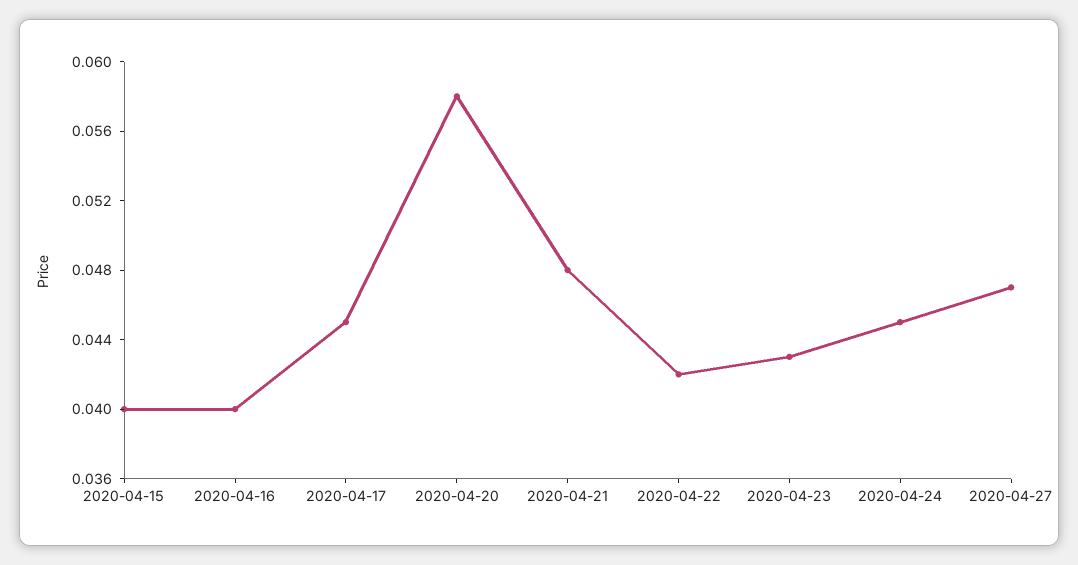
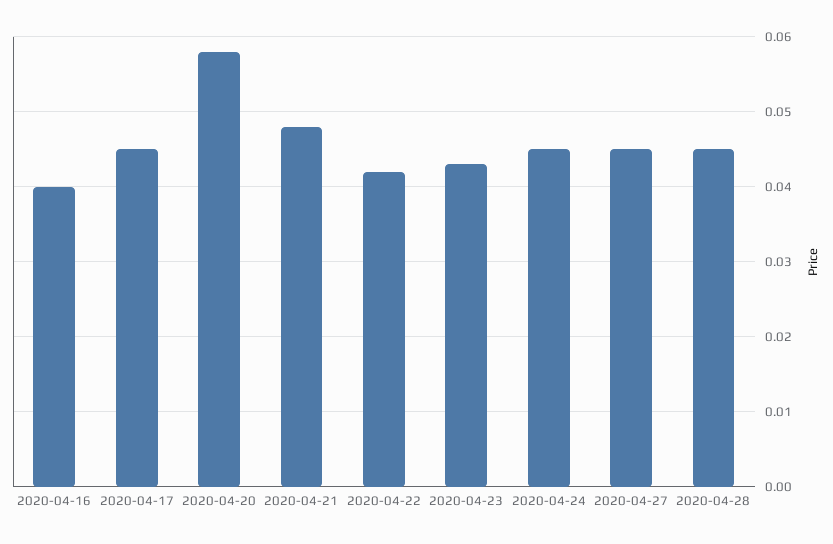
2020-04-15: 0.04 -> none
2020-04-27: 0.047 -> 0.045
2020-04-28: none -> 0.045

